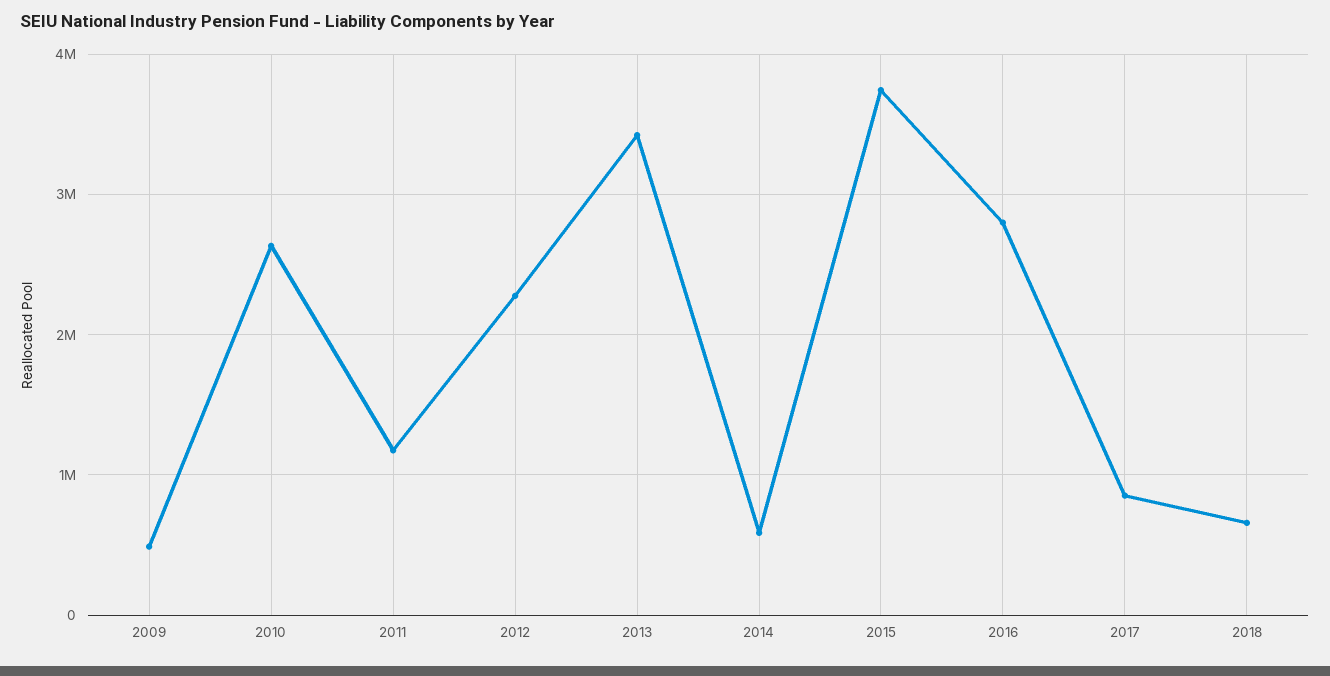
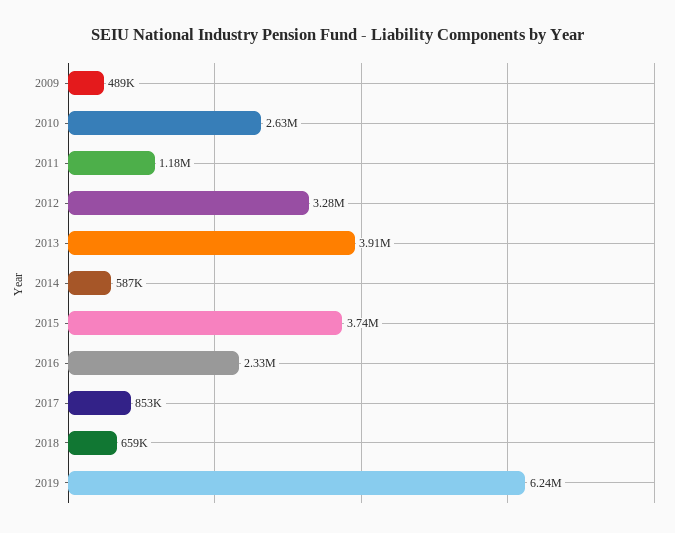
2012: 2300000 -> 3280000
2013: 3400000 -> 3910000
2016: 2800000 -> 2330000
2019: none -> 6240000

